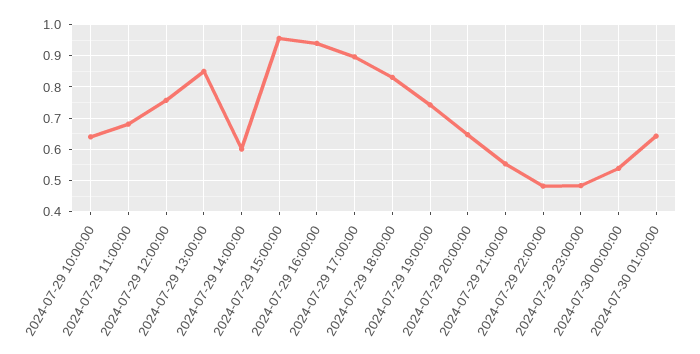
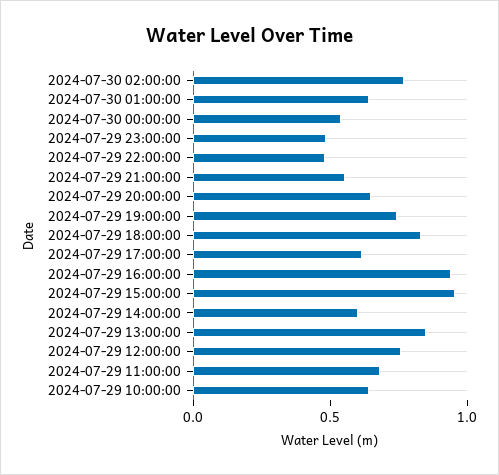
2024-07-29 17:00:00: 0.9 -> 0.6
2024-07-30 02:00:00: none -> 0.8

